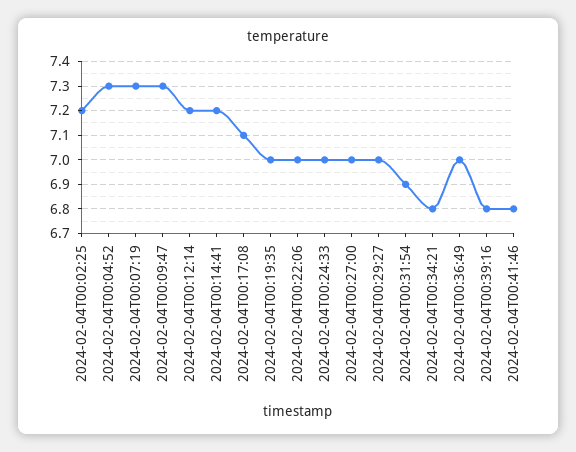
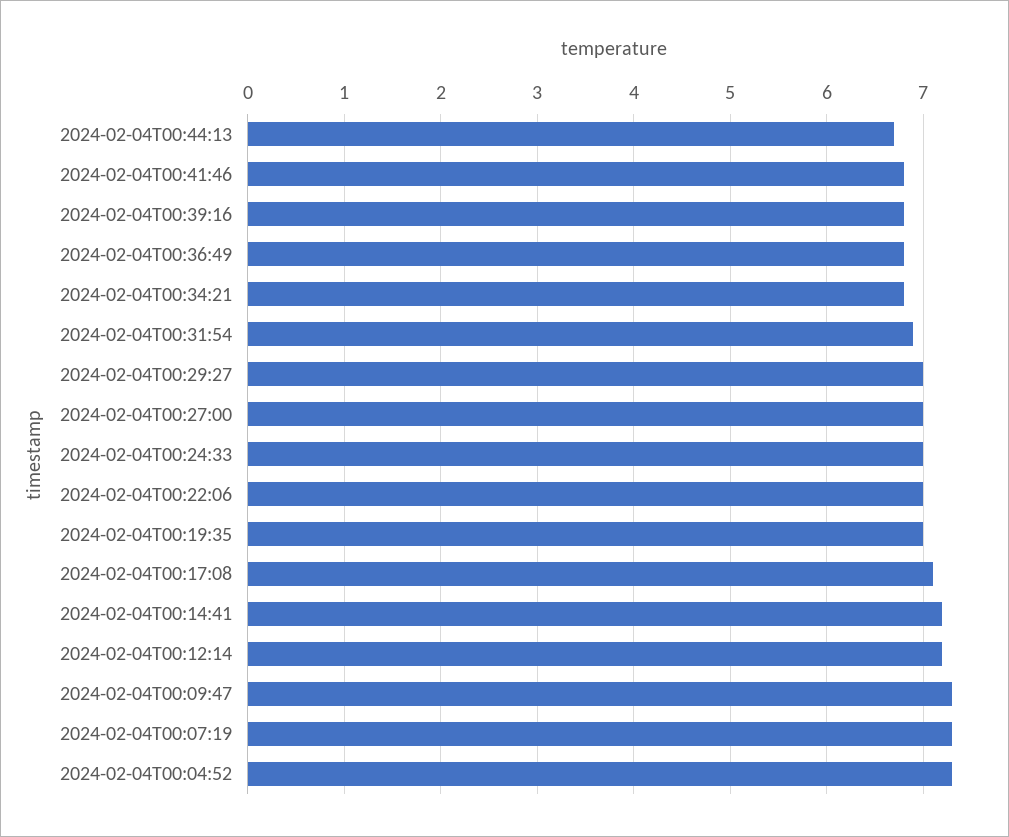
2024-02-04T00:02:25: 7.2 -> none
2024-02-04T00:36:49: 7 -> 6.8
2024-02-04T00:44:13: none -> 6.7

